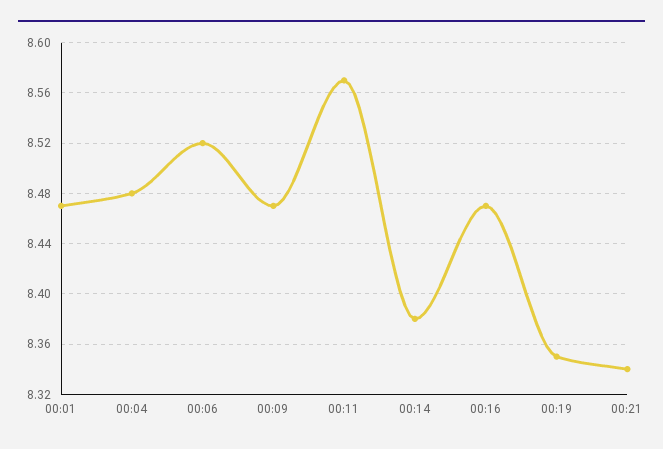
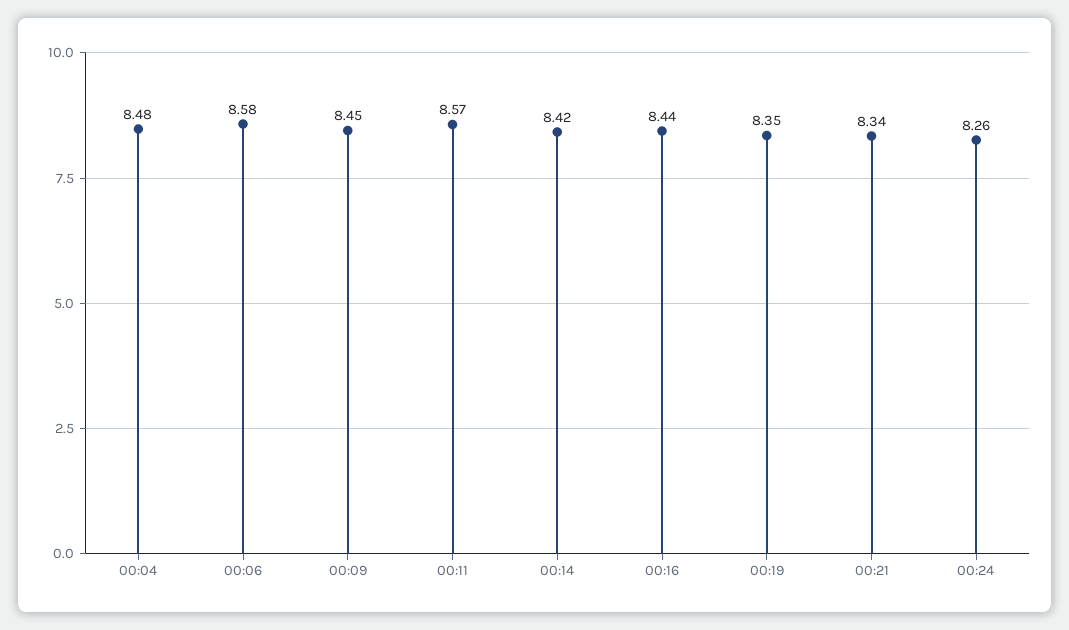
00:01: 8.47 -> none
00:06: 8.52 -> 8.58
00:09: 8.47 -> 8.45
00:14: 8.38 -> 8.42
00:16: 8.47 -> 8.44
00:24: none -> 8.26

